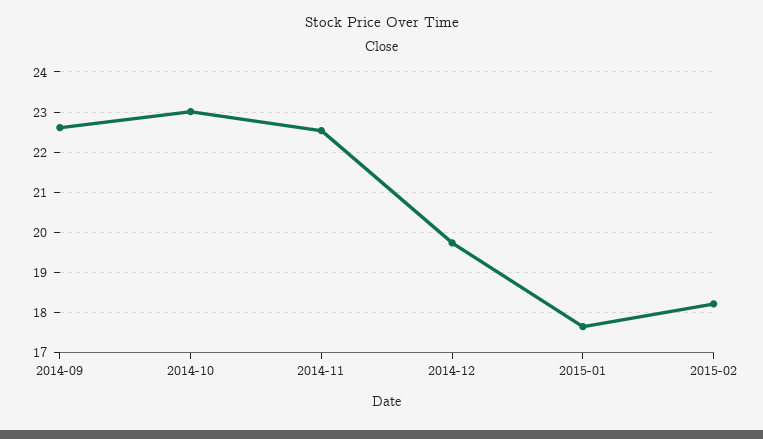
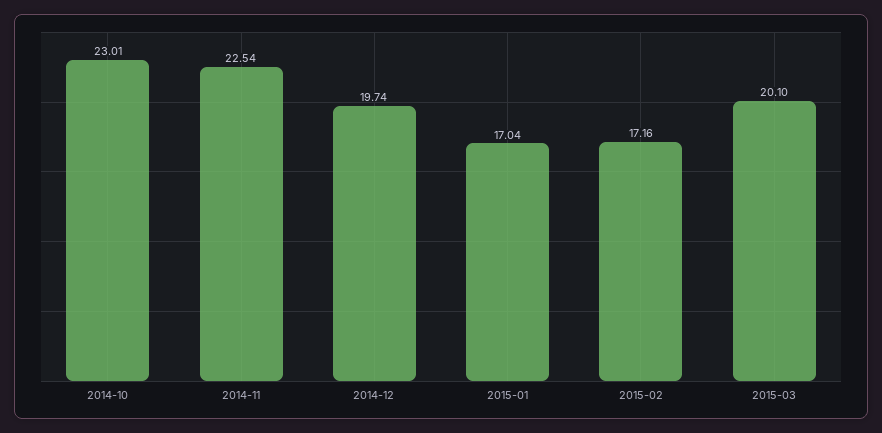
2014-09: 22.6 -> none
2015-01: 17.6 -> 17.04
2015-02: 18.2 -> 17.16
2015-03: none -> 20.1

